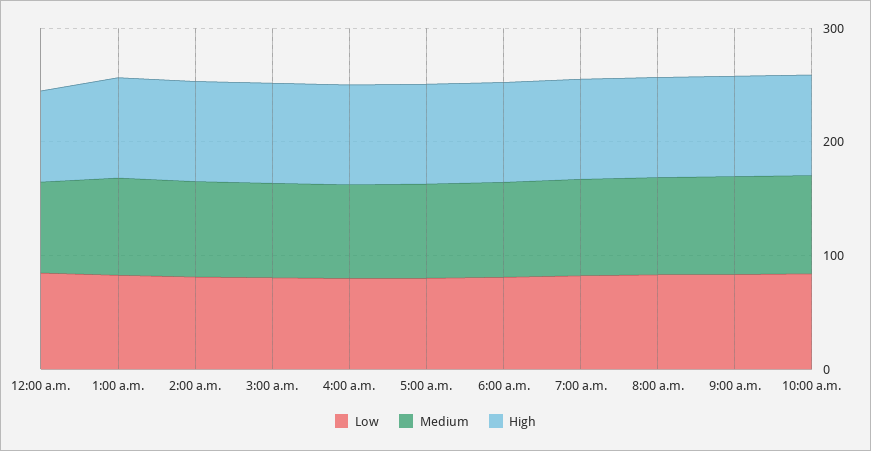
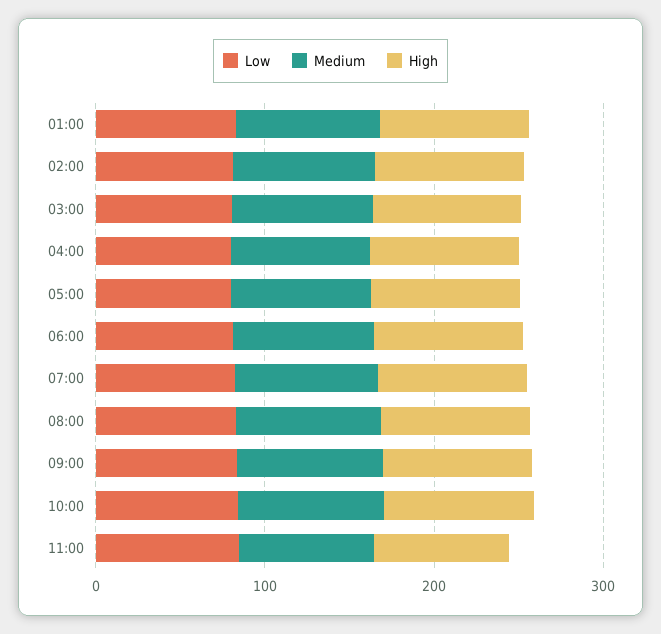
Low, 12:00 a.m.: 80 -> none
Medium, 12:00 a.m.: 80 -> none
High, 12:00 a.m.: 80 -> none
Low, 11:00: none -> 80
Medium, 11:00: none -> 80
High, 11:00: none -> 80

